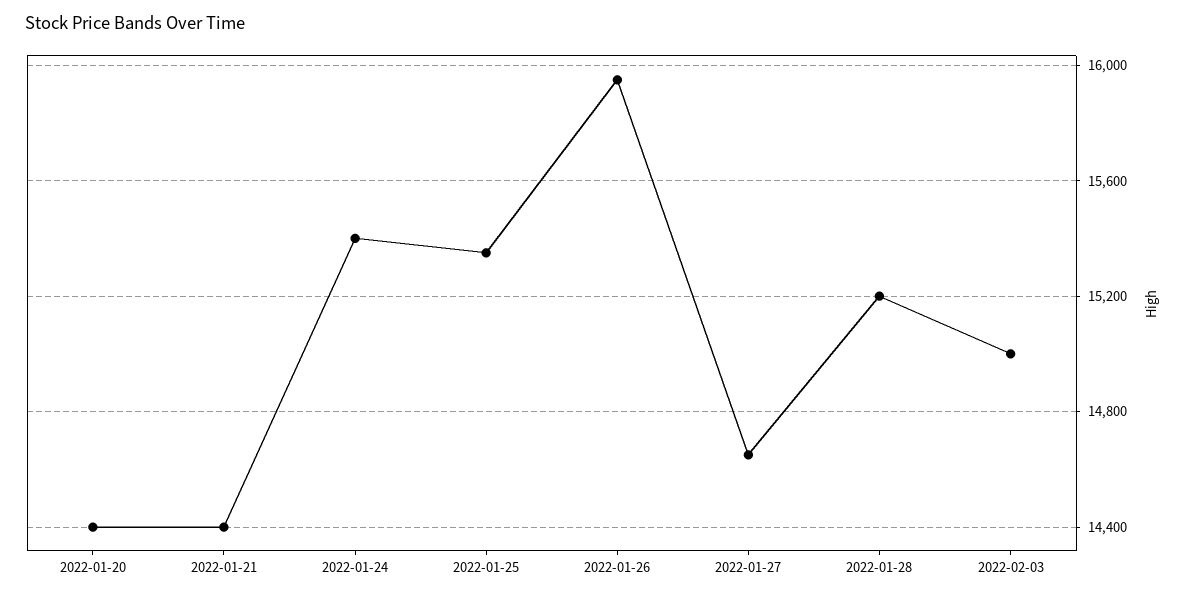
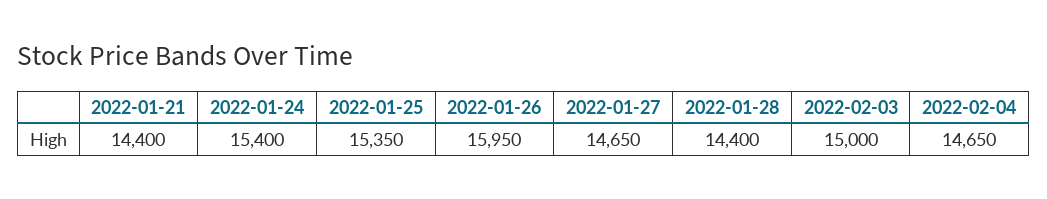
2022-01-20: 14400 -> none
2022-01-28: 15200 -> 14400
2022-02-04: none -> 14650

